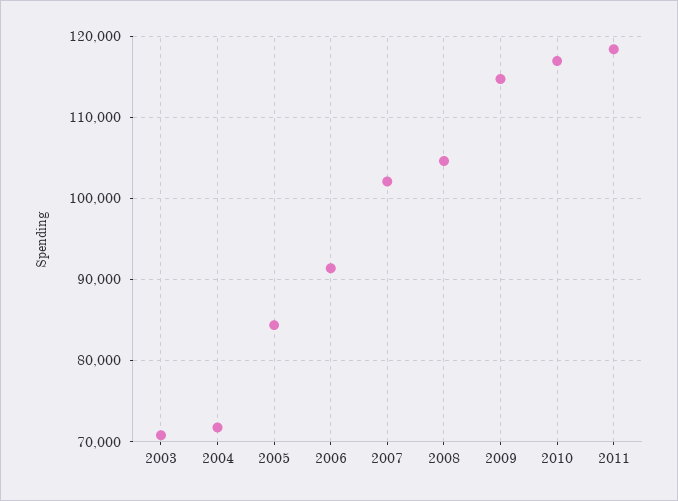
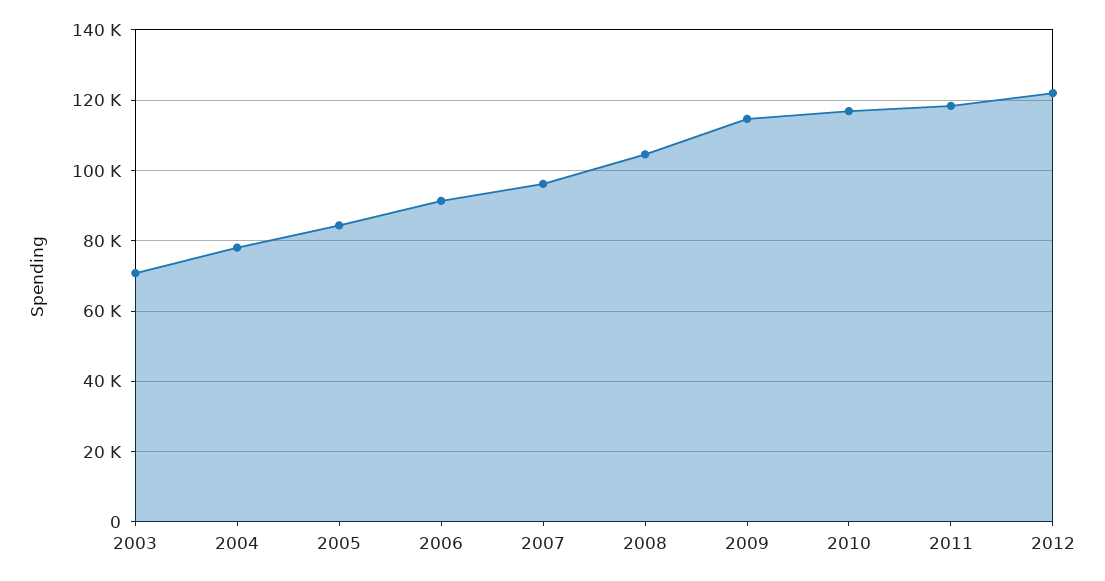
2004: 72000 -> 78000
2007: 102000 -> 96000
2012: none -> 122000

